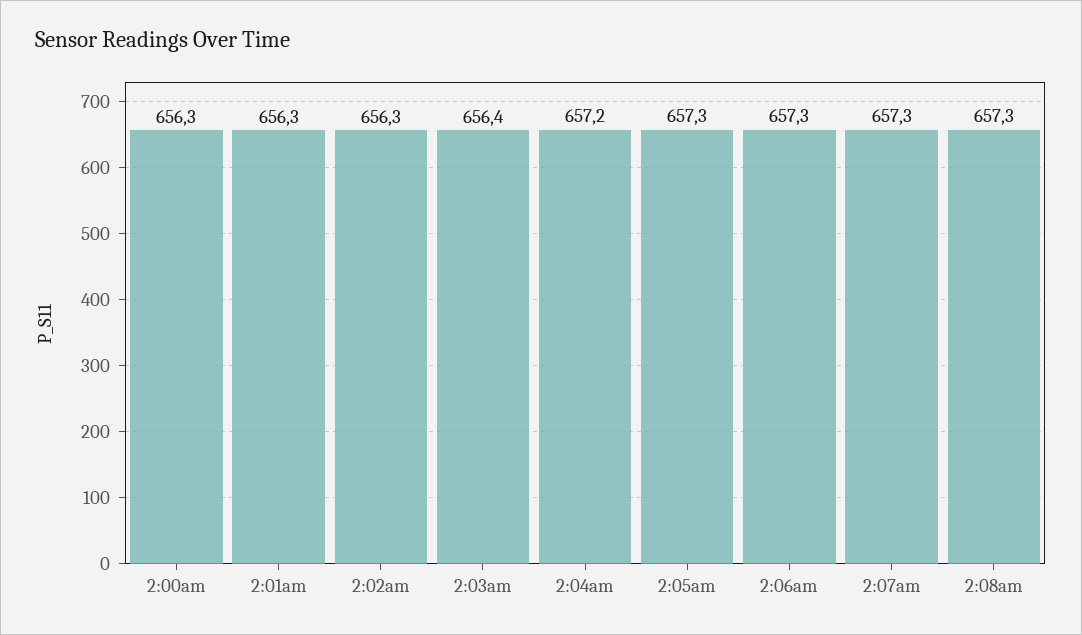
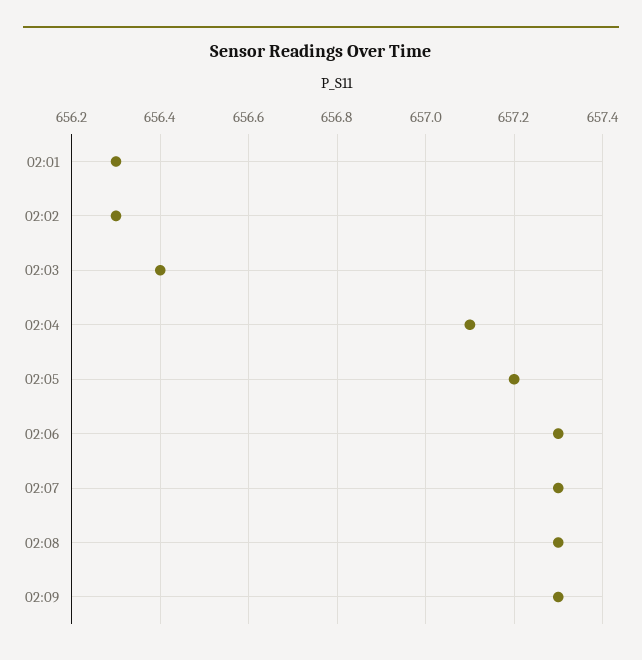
2:00am: 656.3 -> none
2:04am: 657.2 -> 657.1
2:05am: 657.3 -> 657.2
02:09: none -> 657.3

